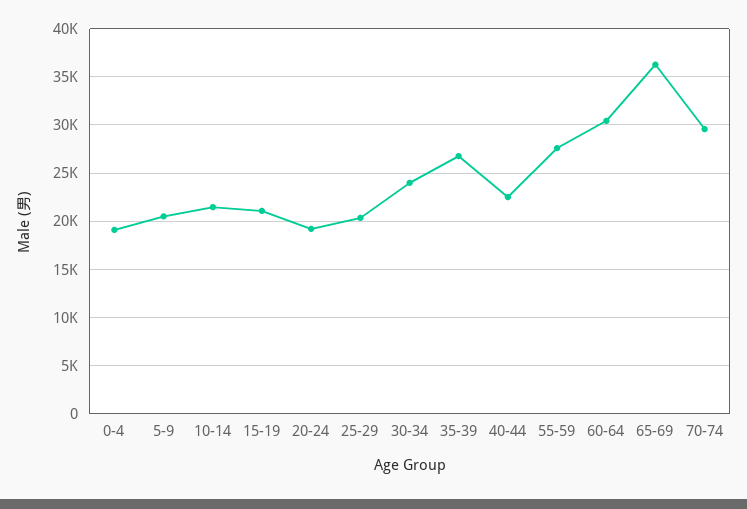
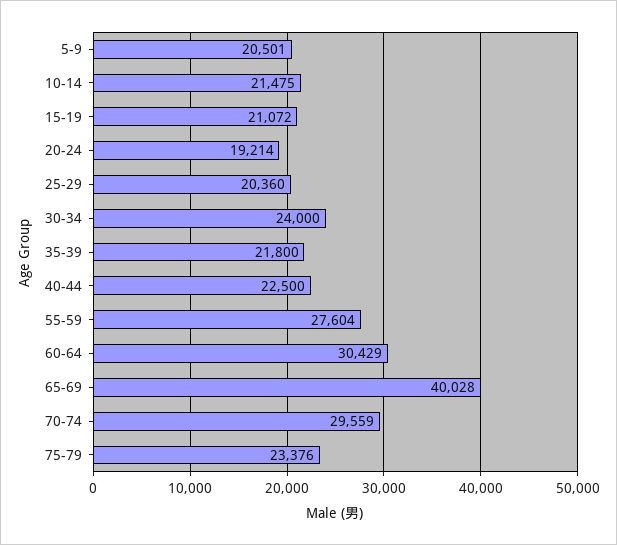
0-4: 19000 -> none
35-39: 27000 -> 21800
65-69: 36000 -> 40028
75-79: none -> 23376

